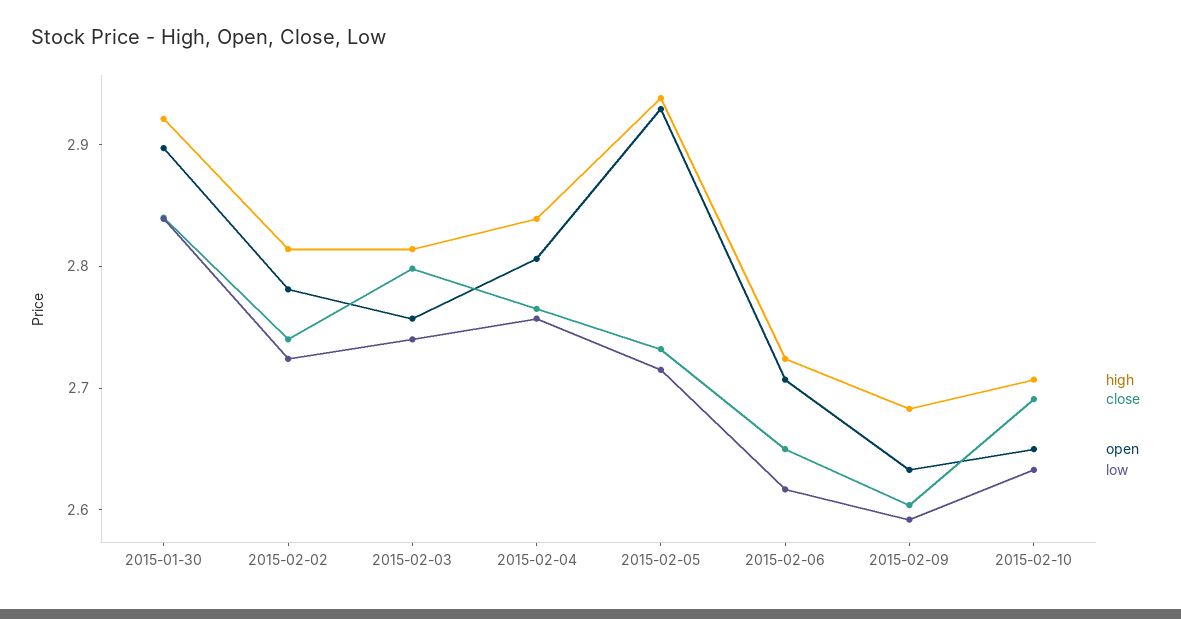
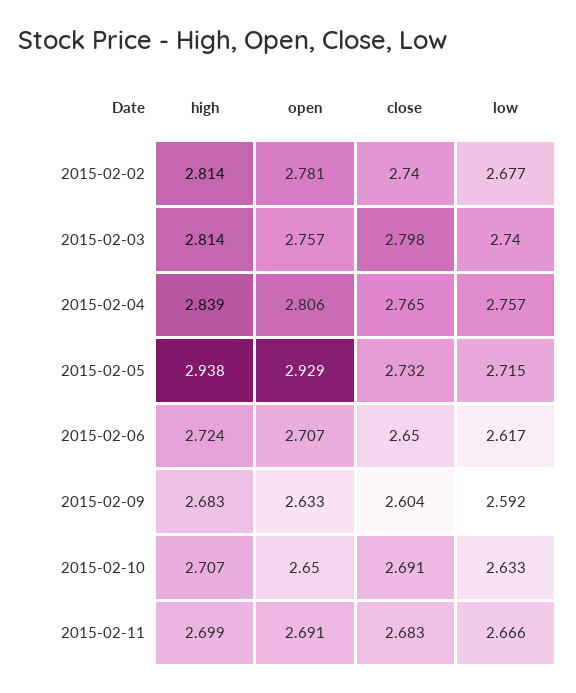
high, 2015-01-30: 2.92 -> none
close, 2015-01-30: 2.84 -> none
open, 2015-01-30: 2.9 -> none
low, 2015-01-30: 2.84 -> none
low, 2015-02-02: 2.72 -> 2.677
high, 2015-02-11: none -> 2.699
open, 2015-02-11: none -> 2.691
close, 2015-02-11: none -> 2.683
low, 2015-02-11: none -> 2.666

